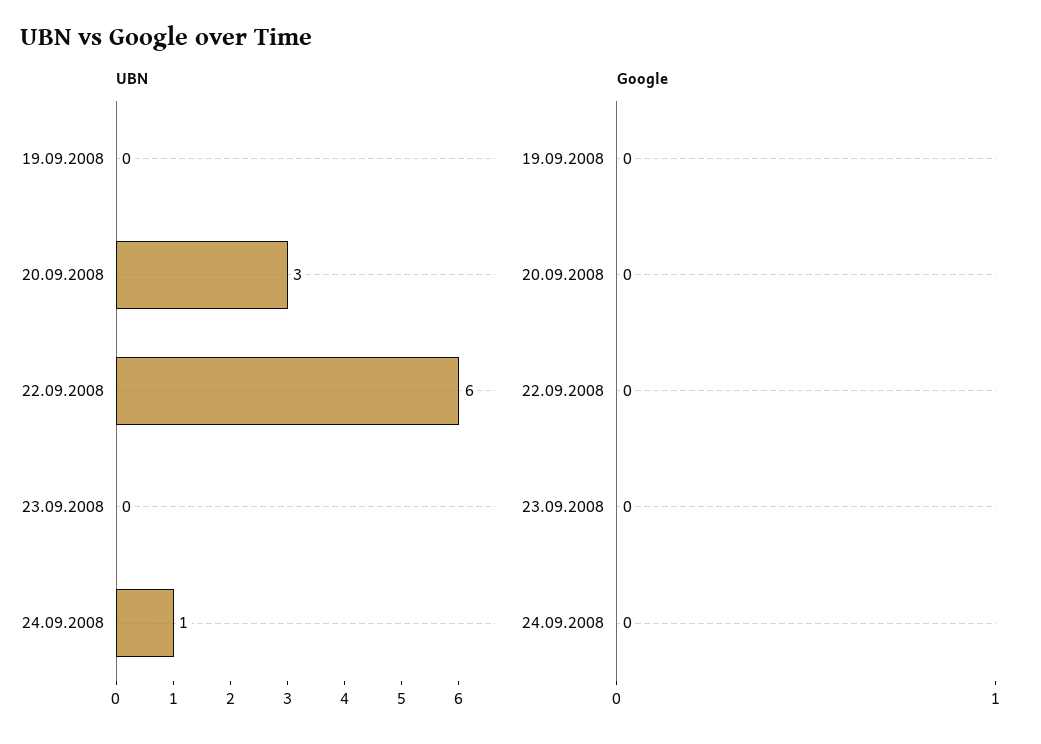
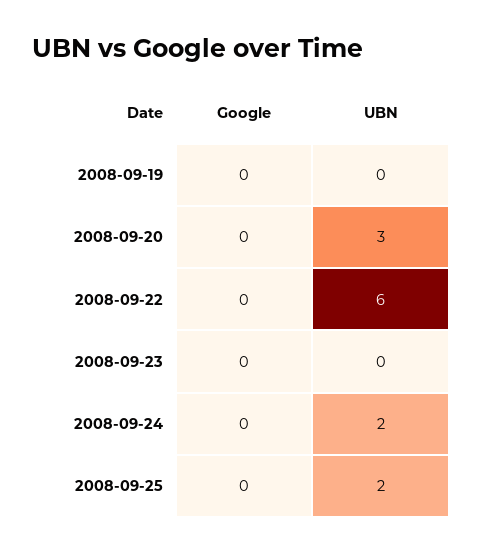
UBN, 24.09.2008: 1 -> 2
Google, 2008-09-25: none -> 0
UBN, 2008-09-25: none -> 2

